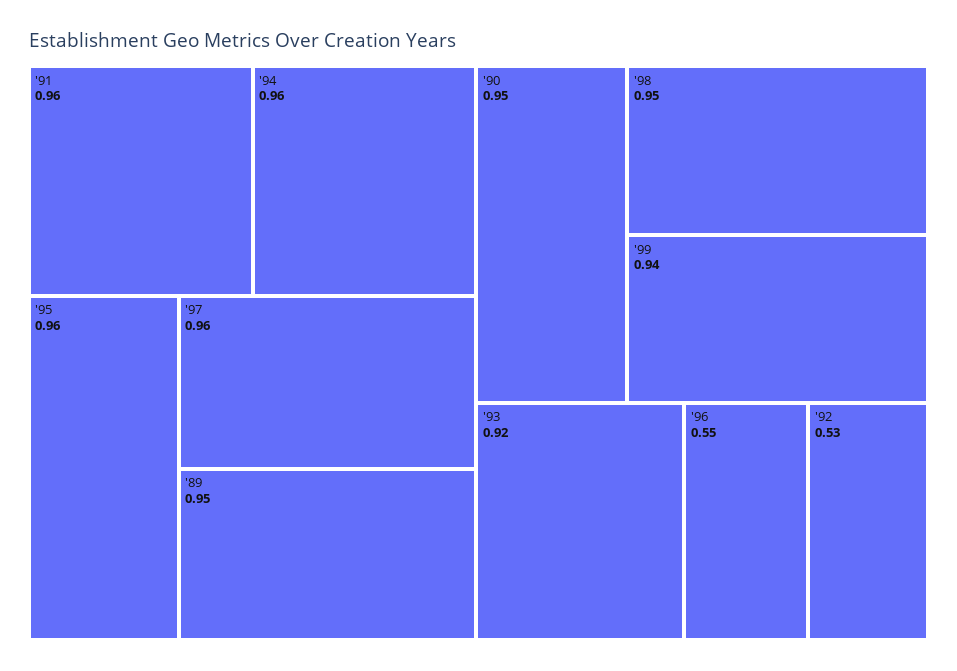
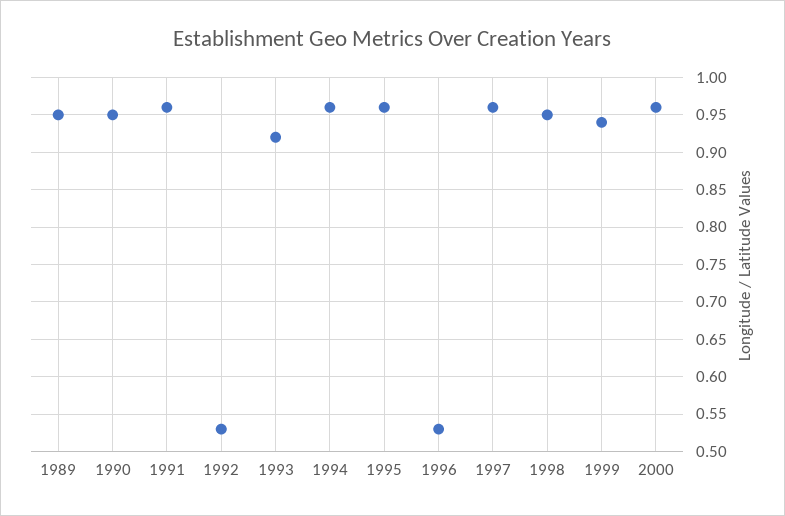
'96: 0.55 -> 0.53
2000: none -> 0.96

